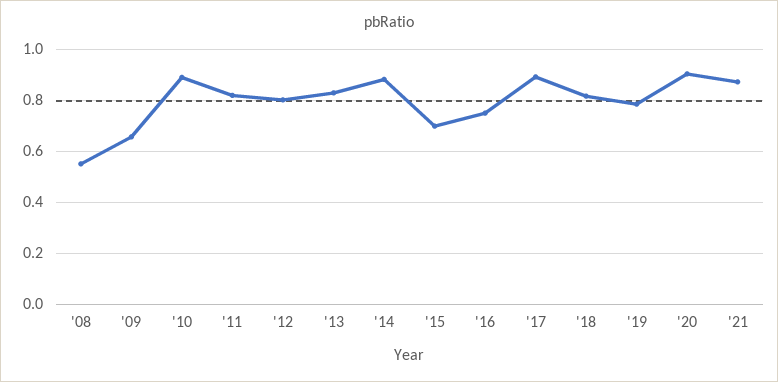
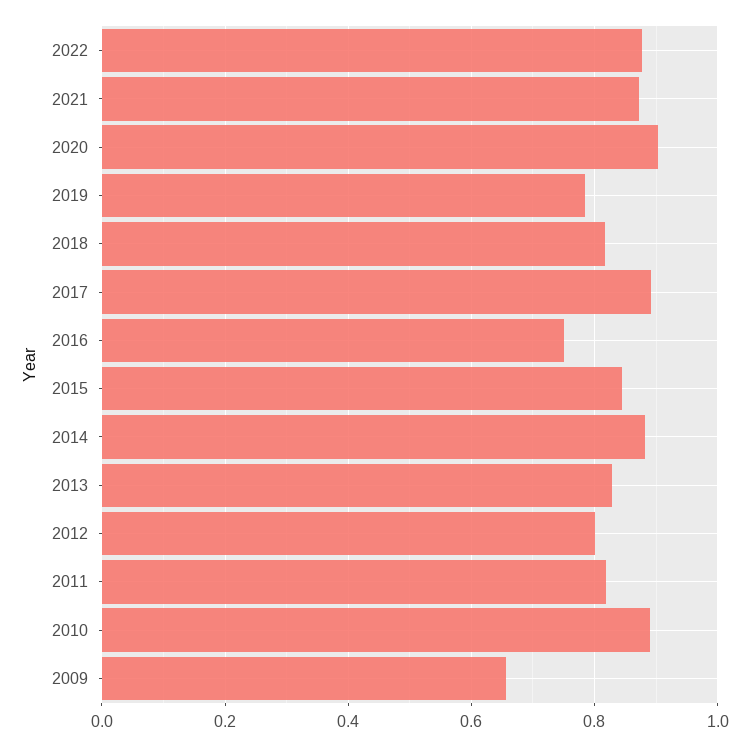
'08: 0.55 -> none
'15: 0.7 -> 0.84
2022: none -> 0.88

